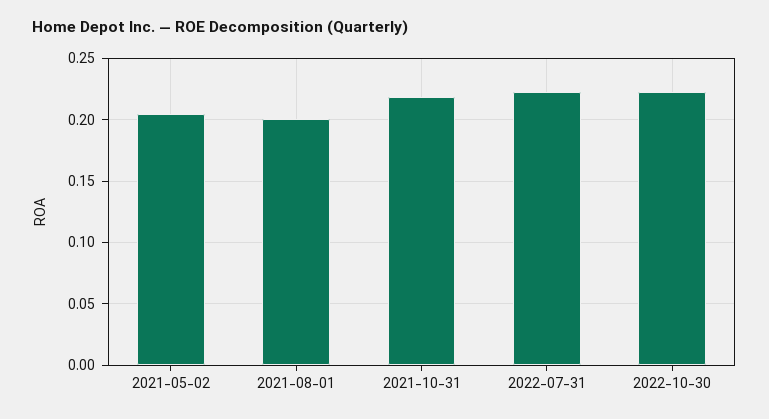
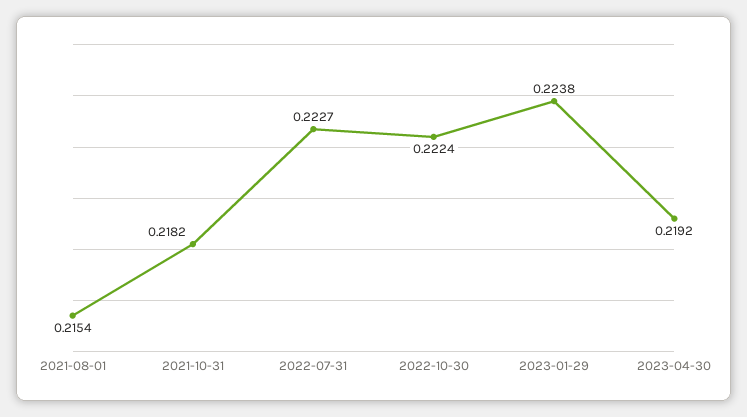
2021-05-02: 0.205 -> none
2021-08-01: 0.2 -> 0.2154
2023-01-29: none -> 0.2238
2023-04-30: none -> 0.2192

